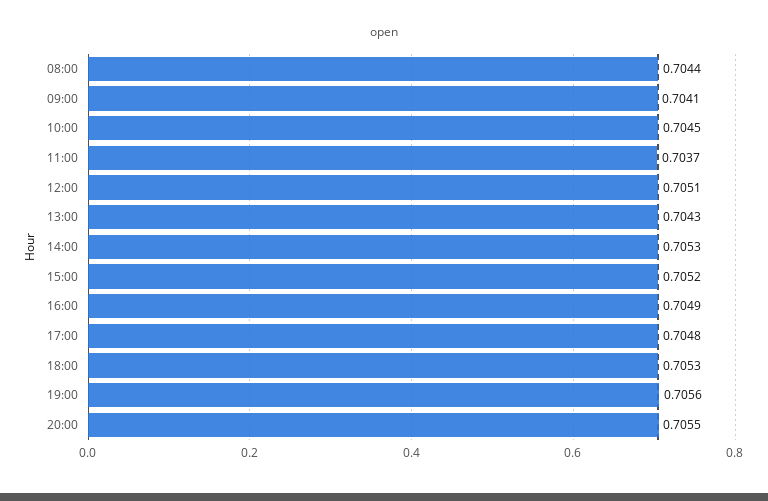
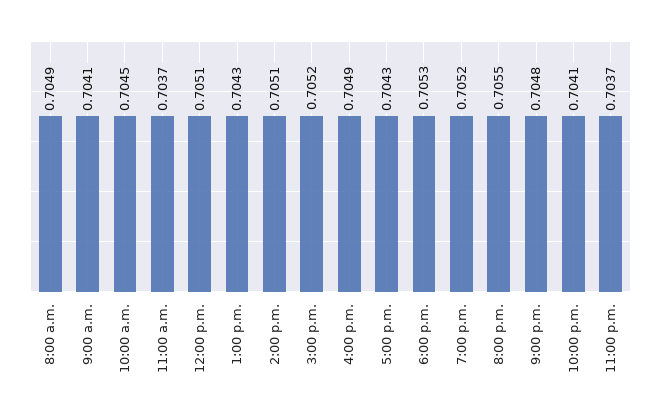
08:00: 0.7044 -> 0.7049
14:00: 0.7053 -> 0.7051
17:00: 0.7048 -> 0.7043
19:00: 0.7056 -> 0.7052
9:00 p.m.: none -> 0.7048
10:00 p.m.: none -> 0.7041
11:00 p.m.: none -> 0.7037

